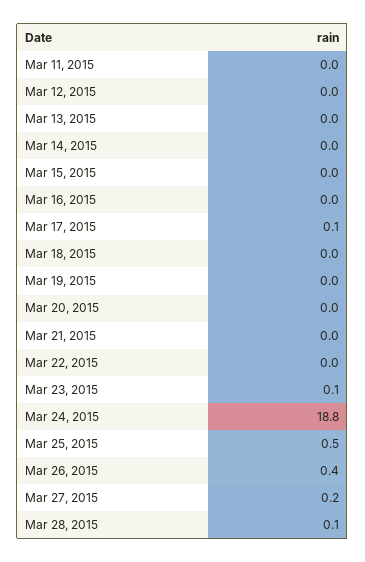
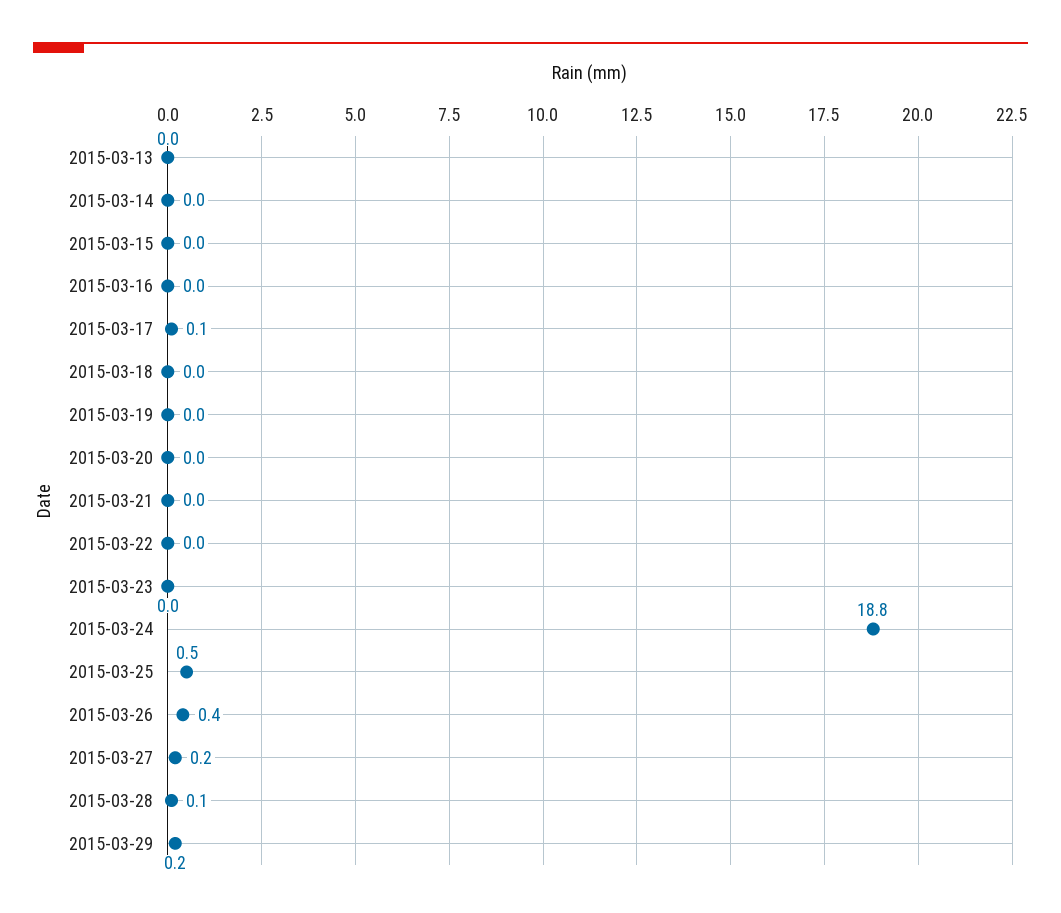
Mar 11, 2015: 0 -> none
Mar 12, 2015: 0 -> none
Mar 23, 2015: 0.1 -> 0
2015-03-29: none -> 0.2

